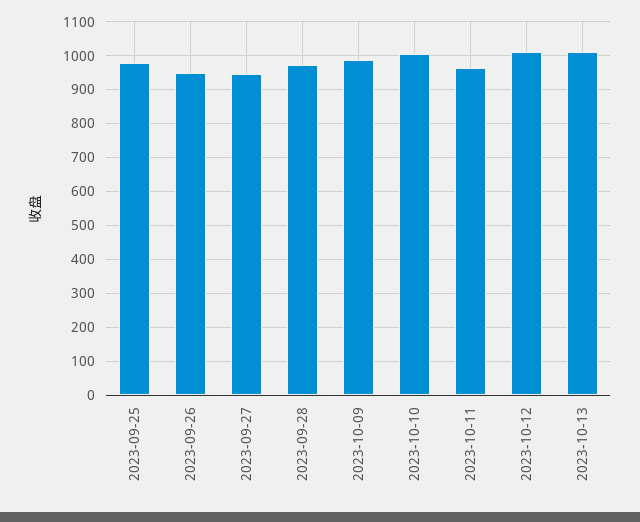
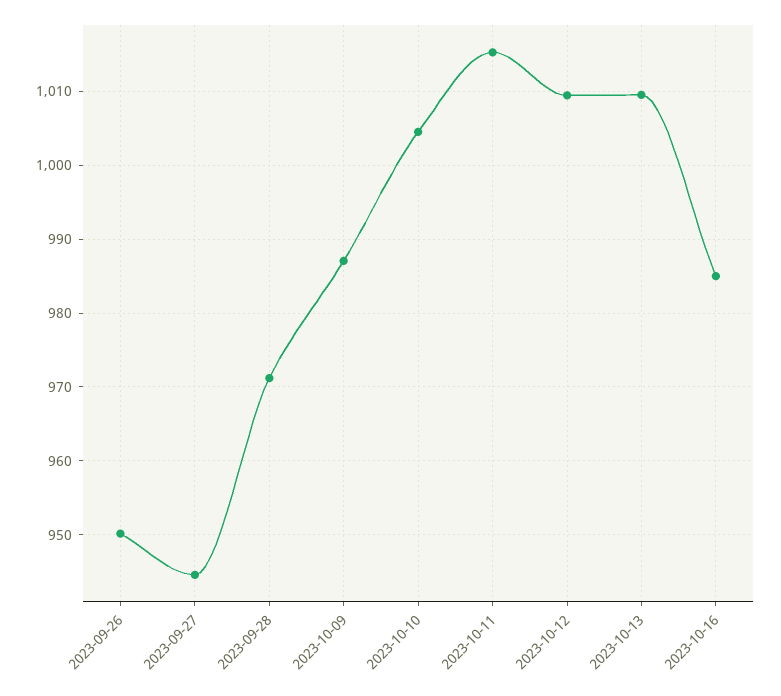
2023-09-25: 980 -> none
2023-10-11: 960 -> 1015
2023-10-16: none -> 985

